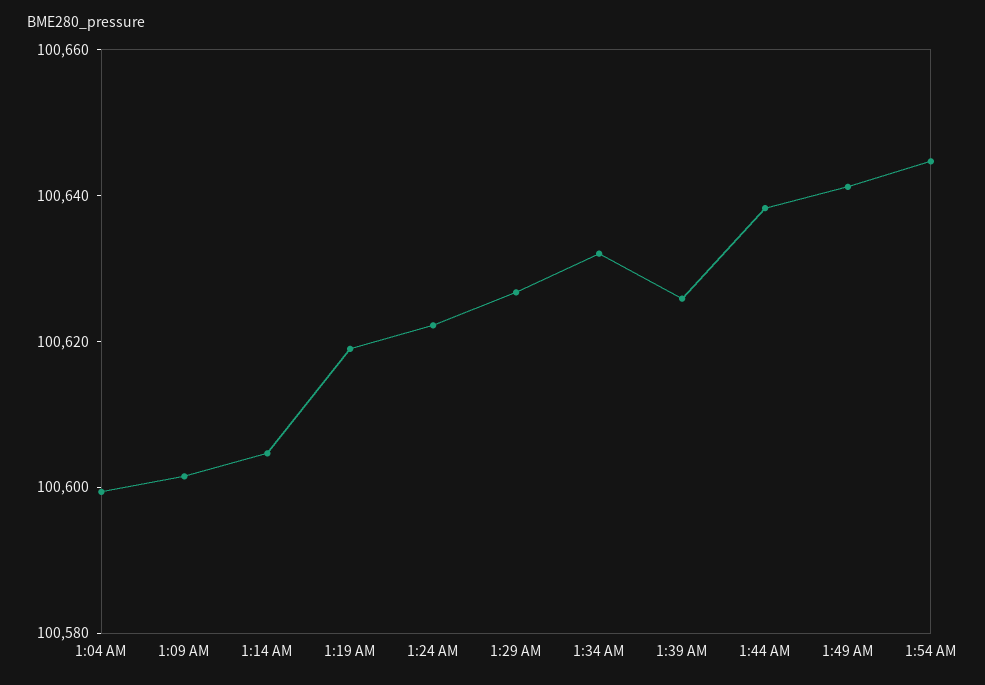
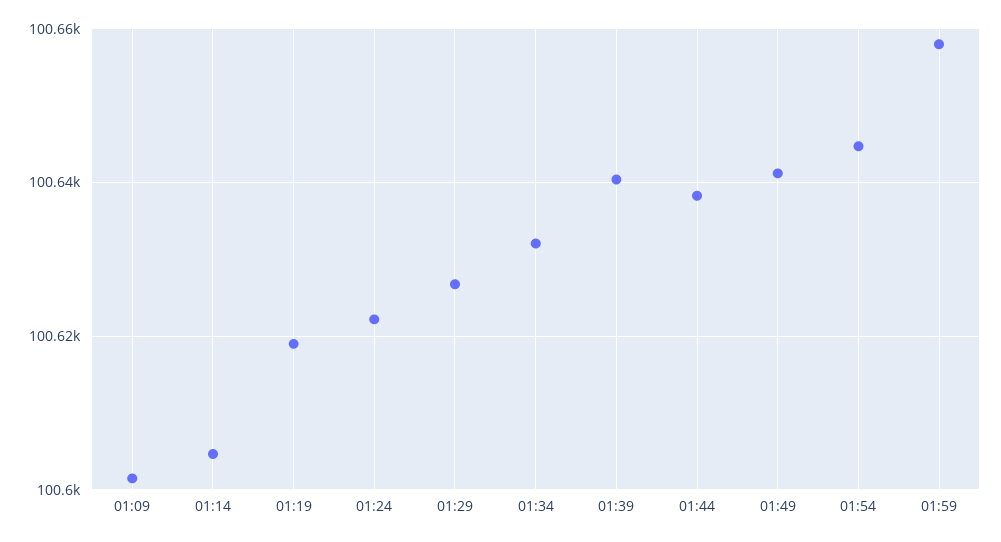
1:04 AM: 100600 -> none
1:39 AM: 100625 -> 100640
01:59: none -> 100658

